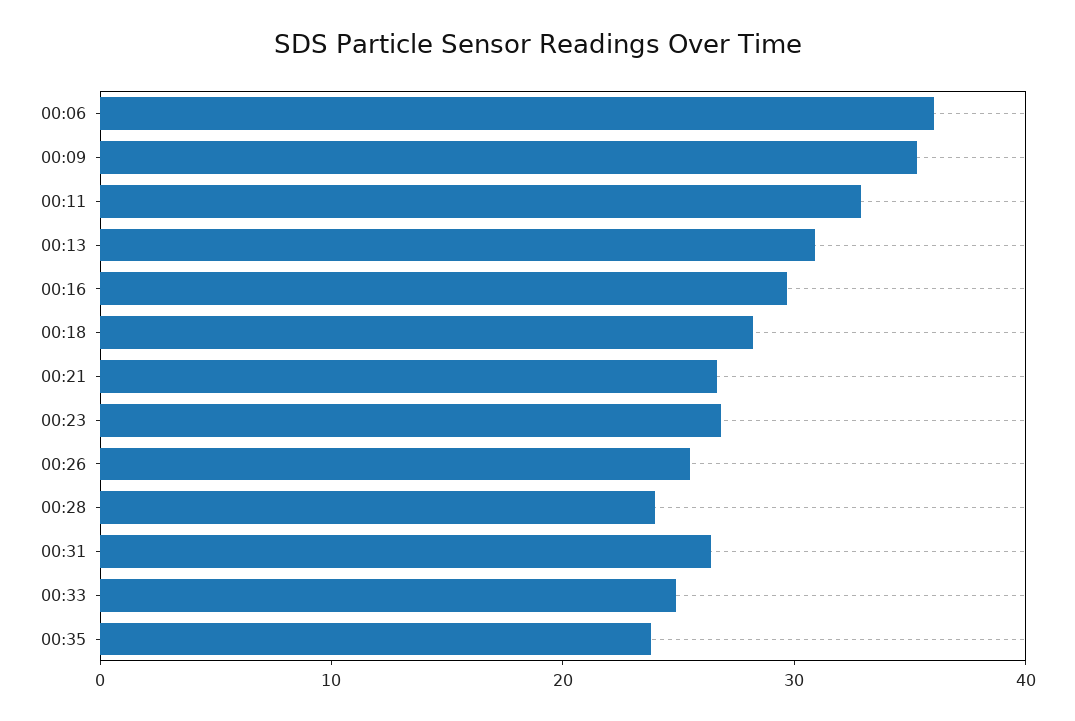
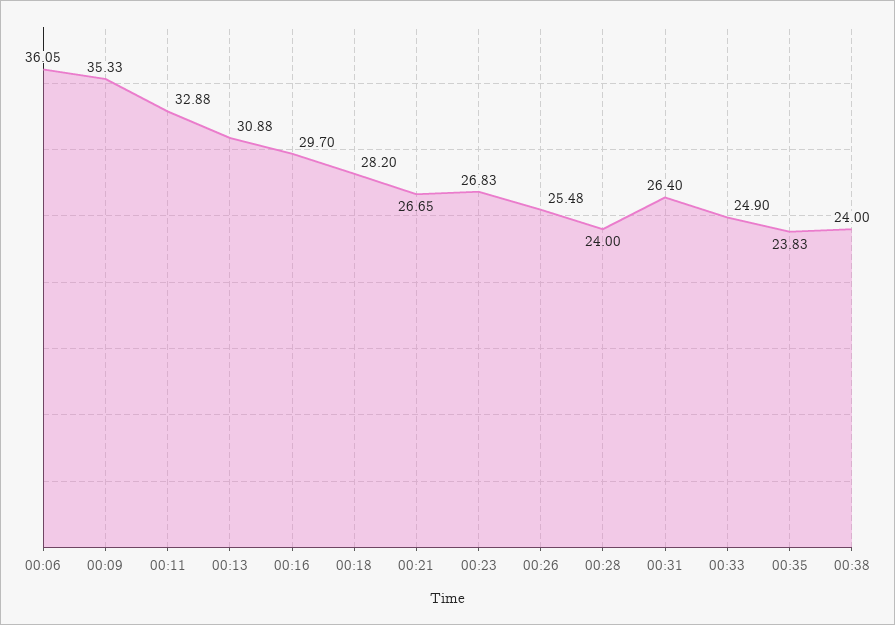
00:38: none -> 24

